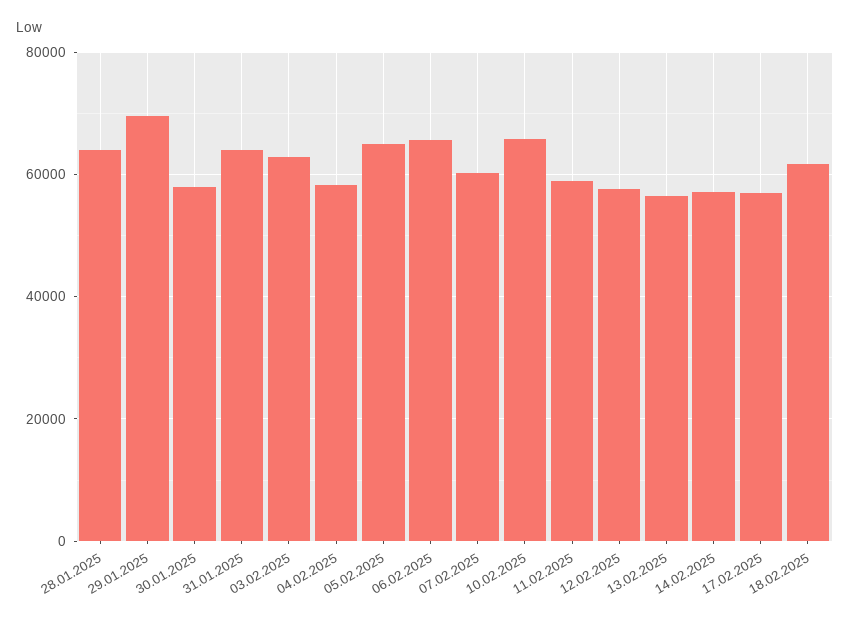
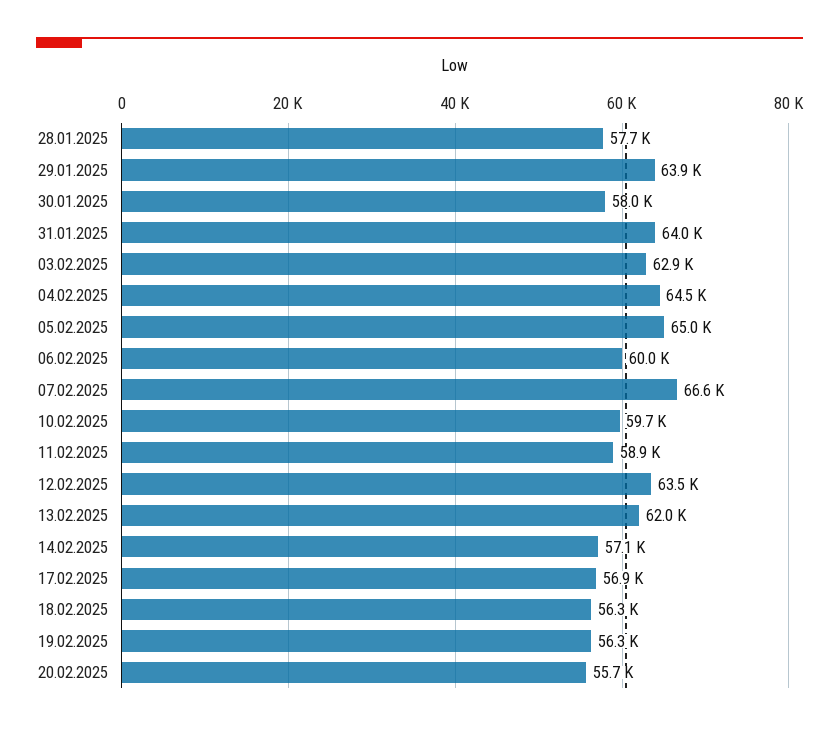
28.01.2025: 64000 -> 57700
29.01.2025: 70000 -> 63900
04.02.2025: 58000 -> 64500
06.02.2025: 66000 -> 60000
07.02.2025: 60000 -> 66600
10.02.2025: 66000 -> 59700
12.02.2025: 58000 -> 63500
13.02.2025: 56000 -> 62000
18.02.2025: 62000 -> 56300
19.02.2025: none -> 56300
20.02.2025: none -> 55700

